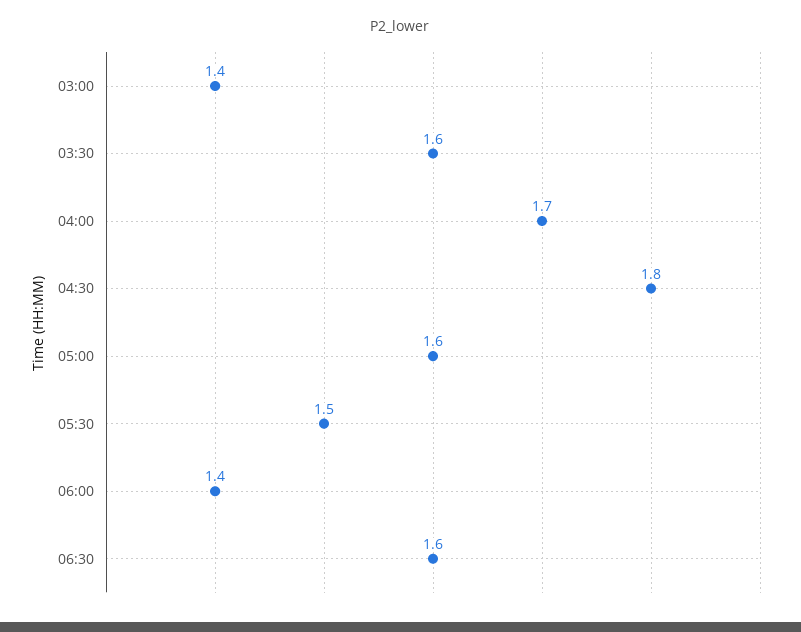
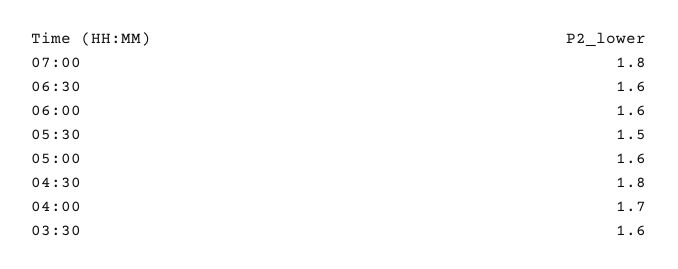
03:00: 1.4 -> none
06:00: 1.4 -> 1.6
07:00: none -> 1.8

